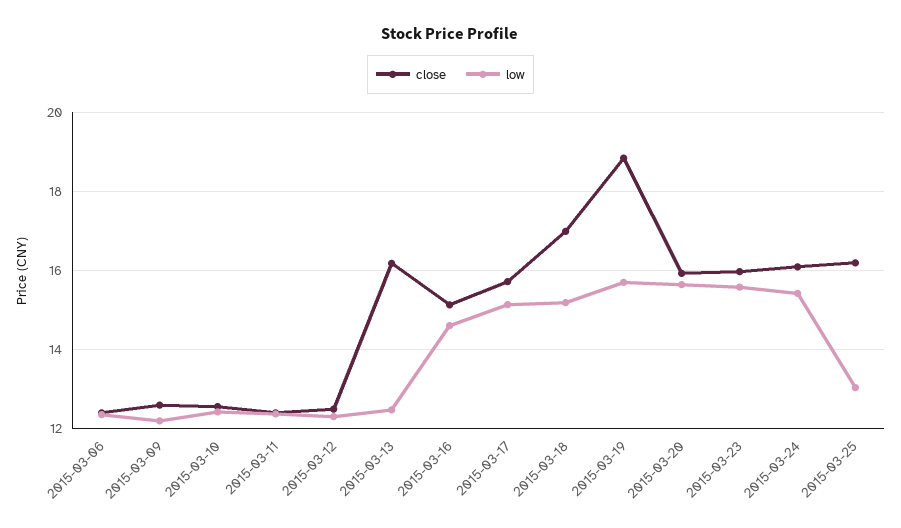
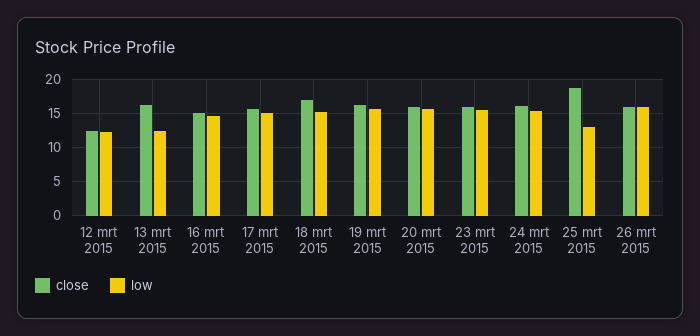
close, 2015-03-06: 12.4 -> none
low, 2015-03-06: 12.4 -> none
close, 2015-03-09: 12.6 -> none
low, 2015-03-09: 12.2 -> none
close, 2015-03-10: 12.6 -> none
low, 2015-03-10: 12.4 -> none
close, 2015-03-11: 12.4 -> none
low, 2015-03-11: 12.4 -> none
close, 2015-03-19: 18.8 -> 16
close, 2015-03-25: 16.2 -> 19
close, 26 mrt 2015: none -> 16
low, 26 mrt 2015: none -> 16

